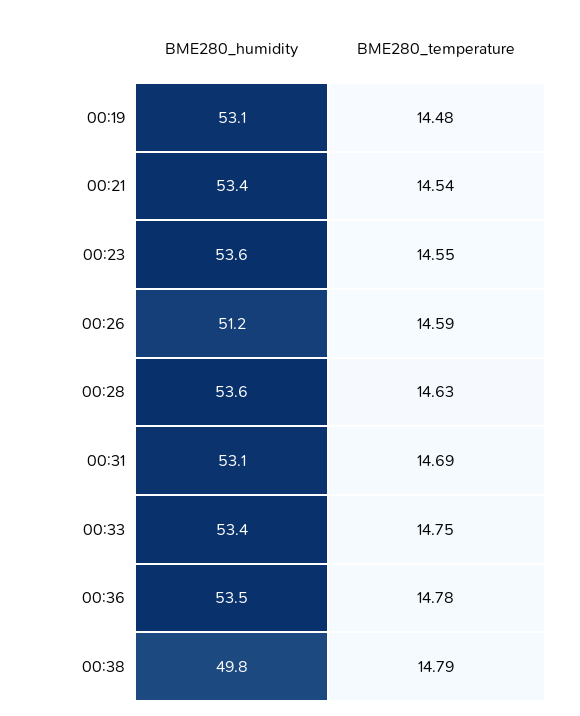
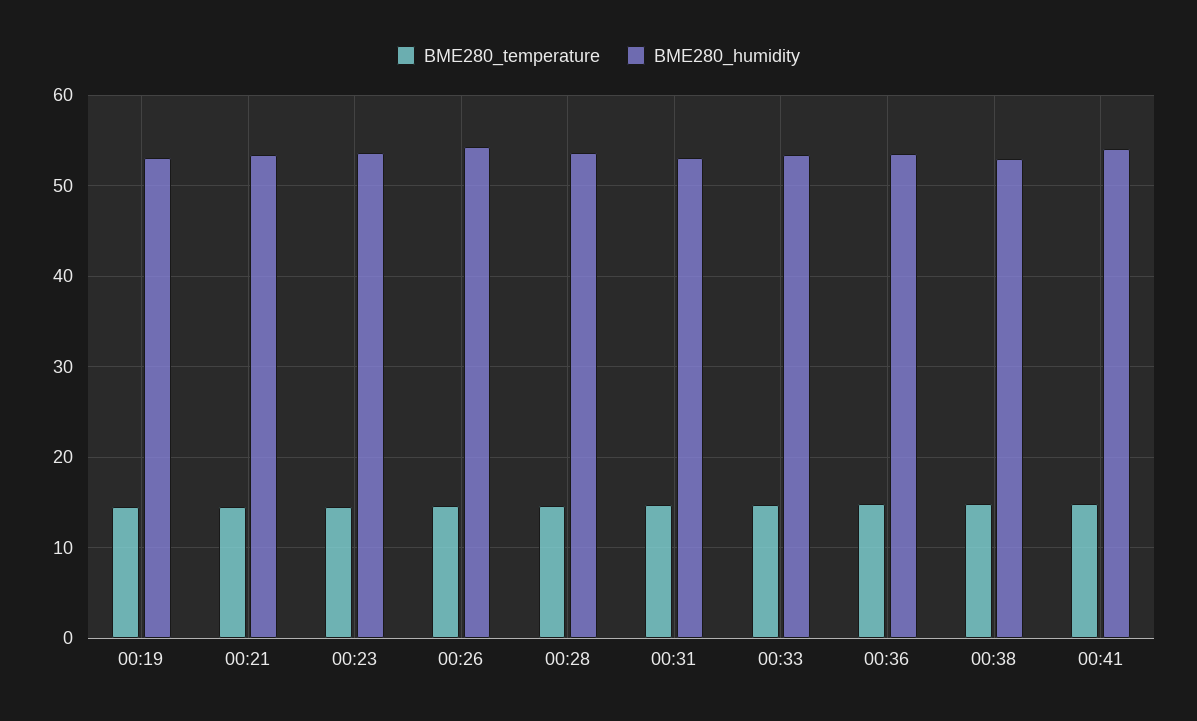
BME280_humidity, 00:26: 51.2 -> 54
BME280_humidity, 00:38: 49.8 -> 53
BME280_temperature, 00:41: none -> 15
BME280_humidity, 00:41: none -> 54

